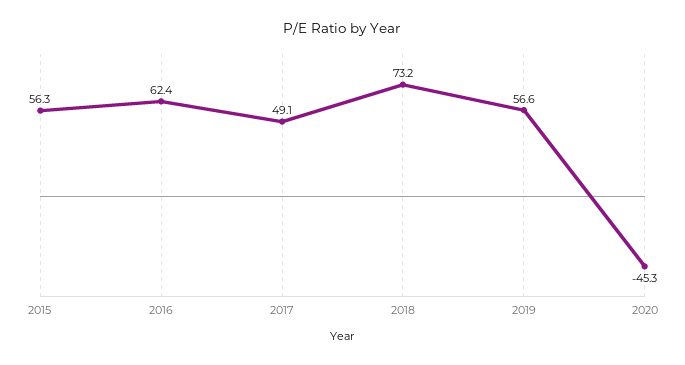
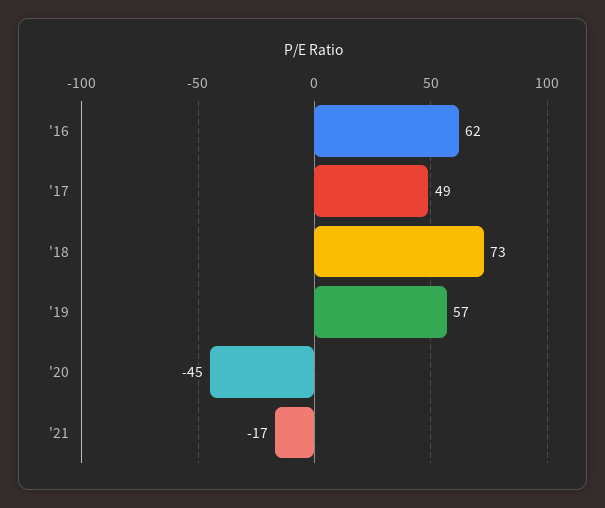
2015: 56.3 -> none
'21: none -> -17

